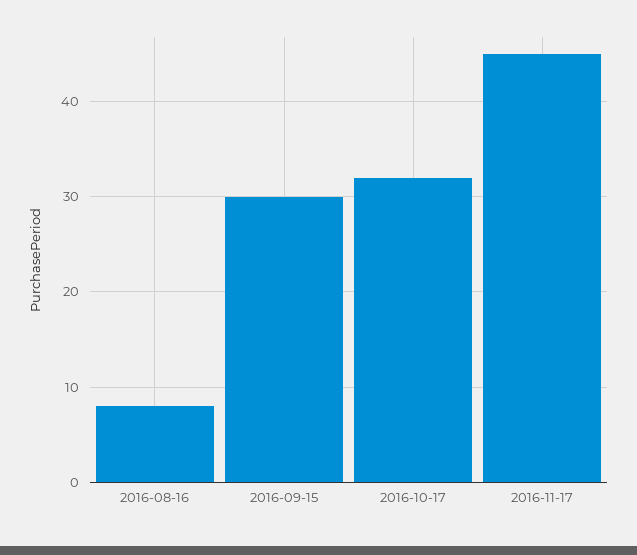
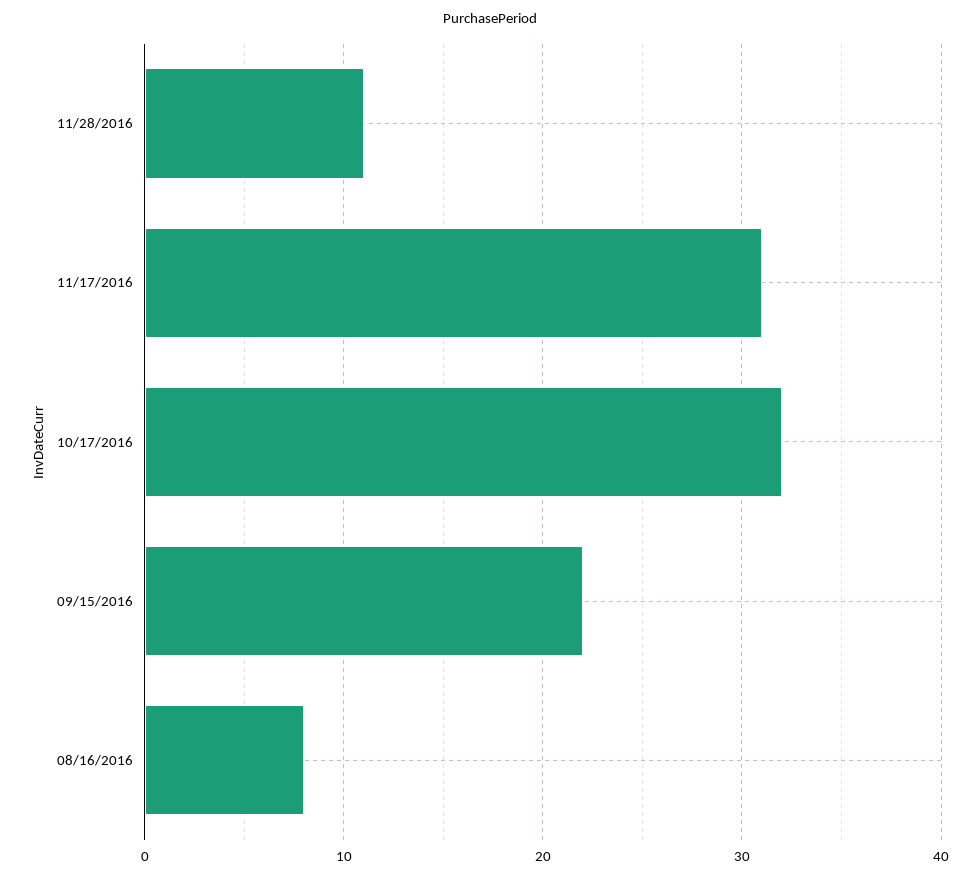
2016-09-15: 30 -> 22
2016-11-17: 45 -> 31
11/28/2016: none -> 11

